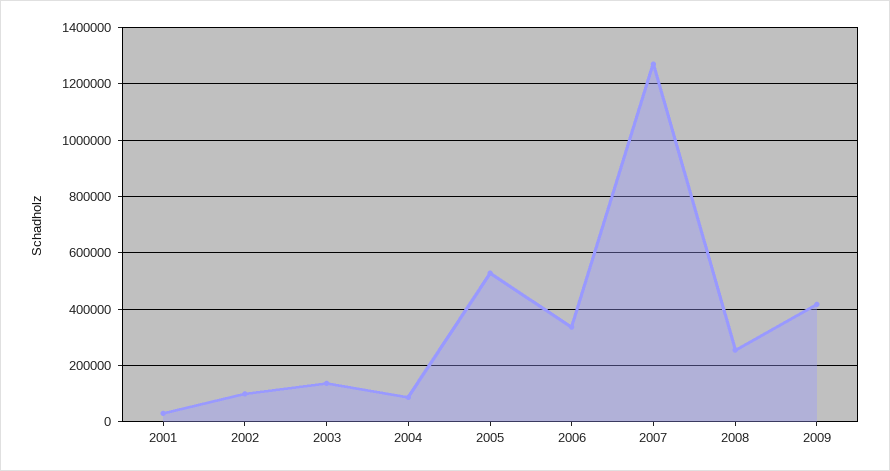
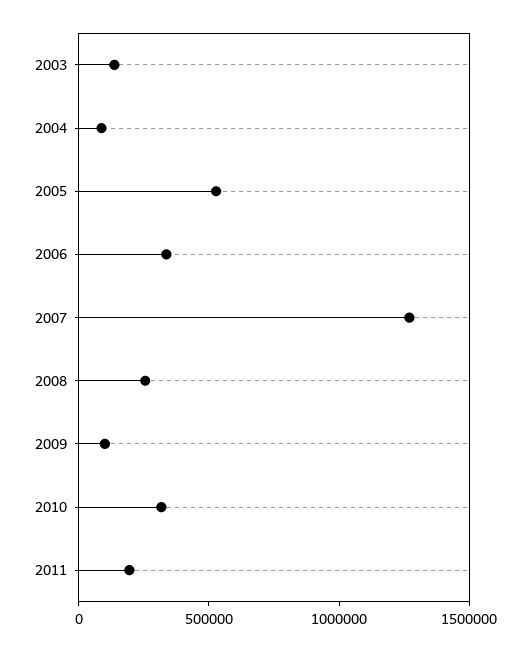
2001: 25000 -> none
2002: 100000 -> none
2009: 425000 -> 100000
2010: none -> 300000
2011: none -> 200000

